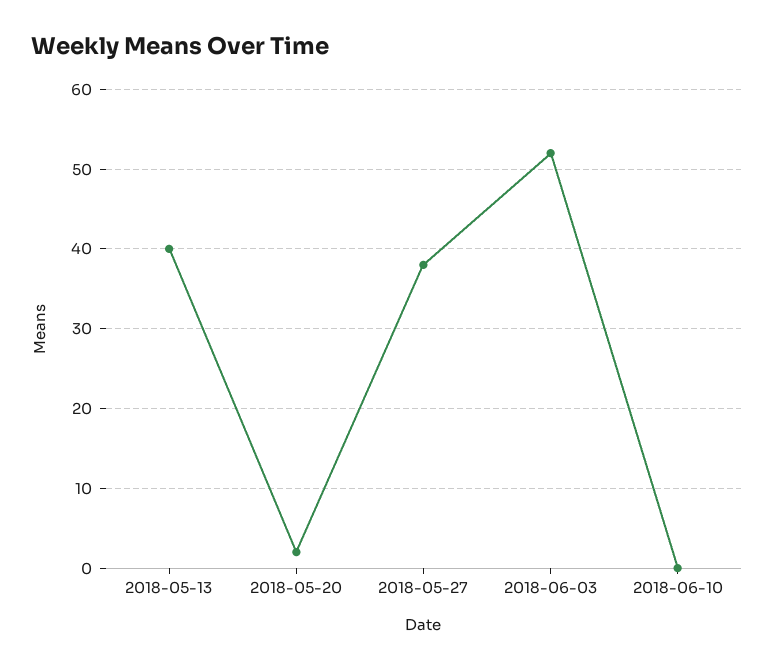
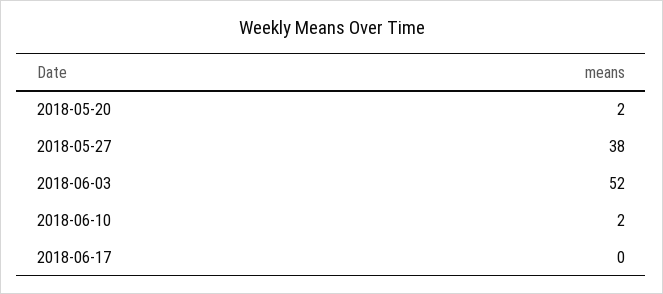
2018-05-13: 40 -> none
2018-06-10: 0 -> 2
2018-06-17: none -> 0

